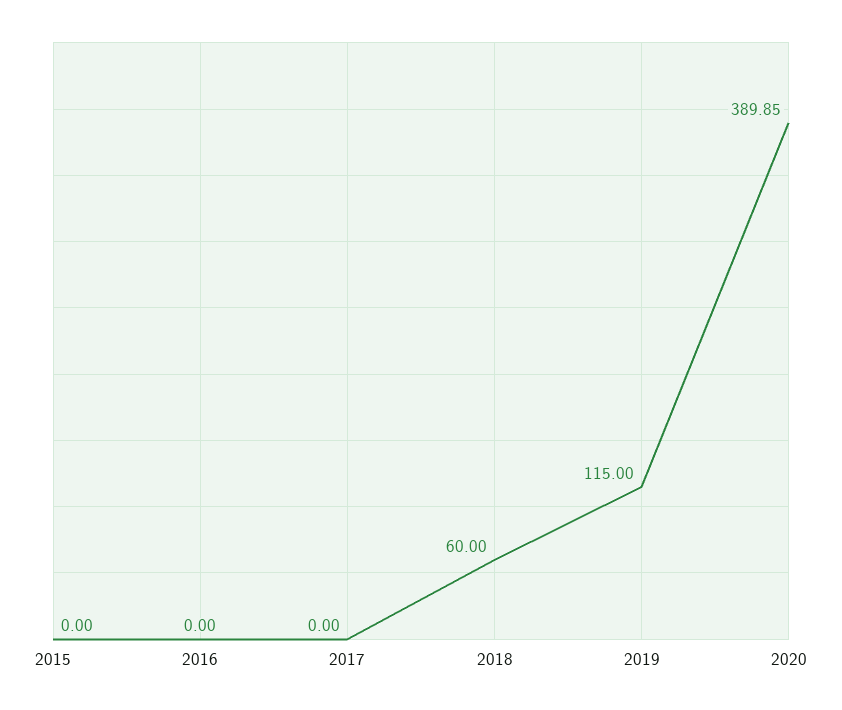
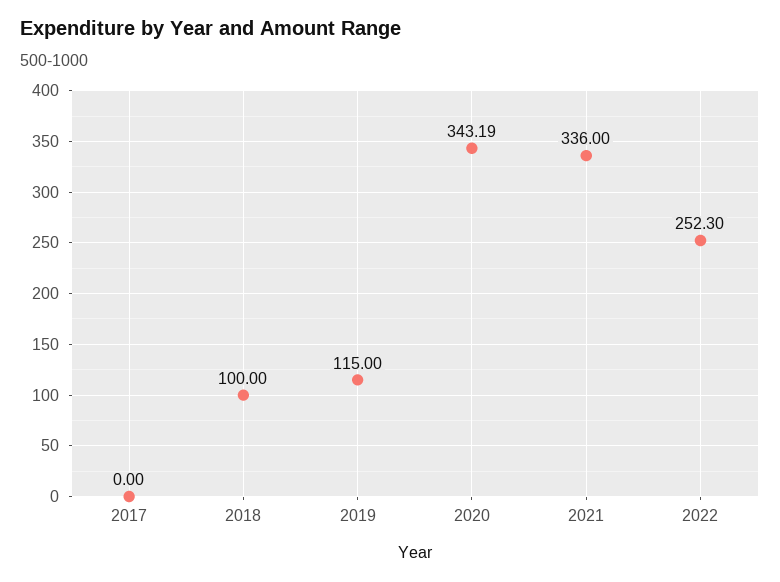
2015: 0 -> none
2016: 0 -> none
2018: 60 -> 100
2020: 389.85 -> 343.19
2021: none -> 336
2022: none -> 252.3

